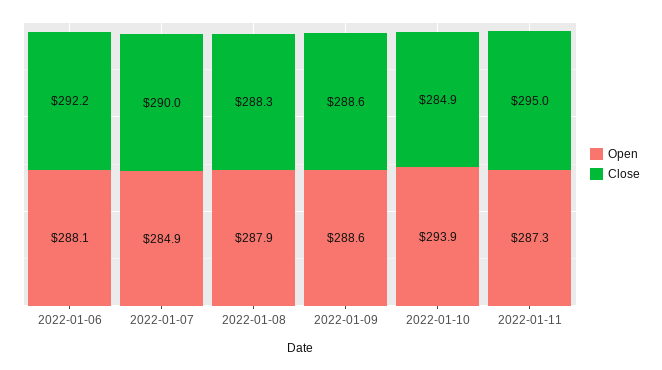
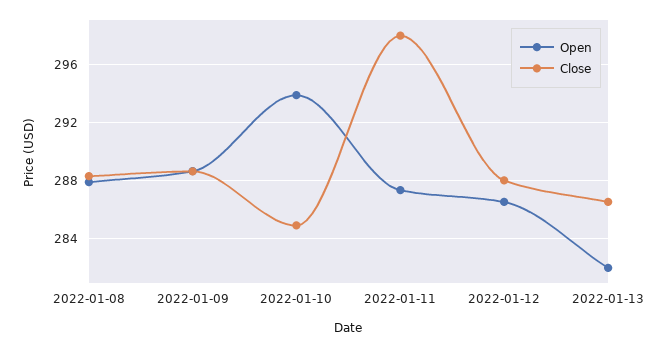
Open, 2022-01-06: 288.1 -> none
Close, 2022-01-06: 292.2 -> none
Open, 2022-01-07: 284.9 -> none
Close, 2022-01-07: 290 -> none
Close, 2022-01-11: 295 -> 298
Open, 2022-01-12: none -> 286.5
Close, 2022-01-12: none -> 288
Open, 2022-01-13: none -> 282
Close, 2022-01-13: none -> 286.5

